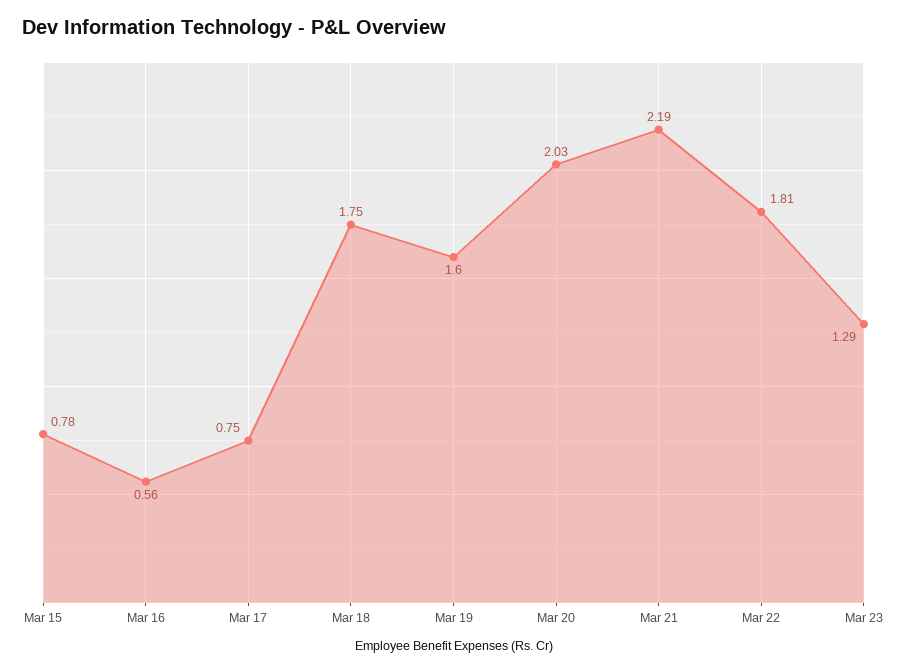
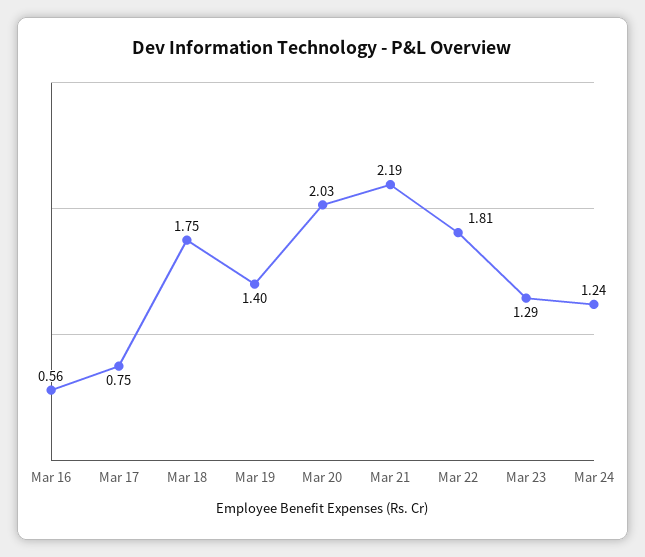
Mar 15: 0.78 -> none
Mar 19: 1.6 -> 1.4
Mar 24: none -> 1.24

